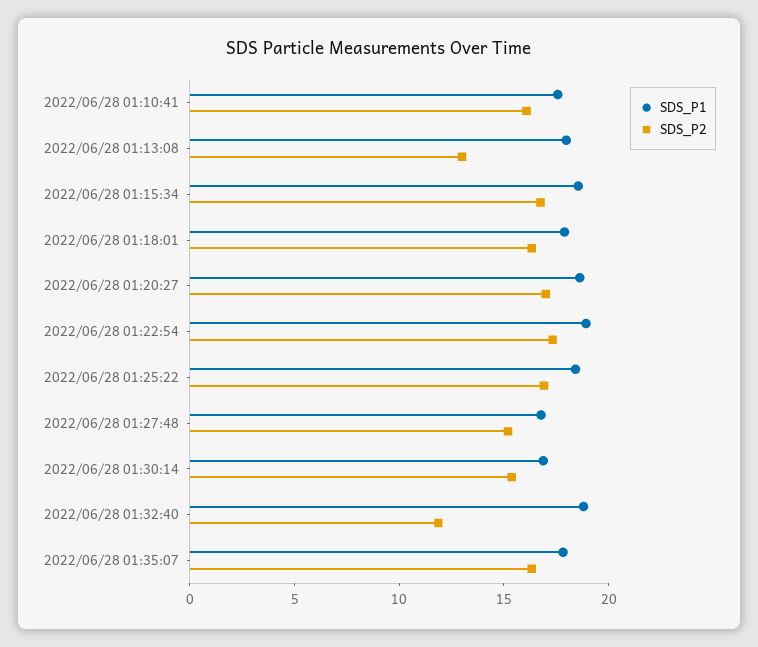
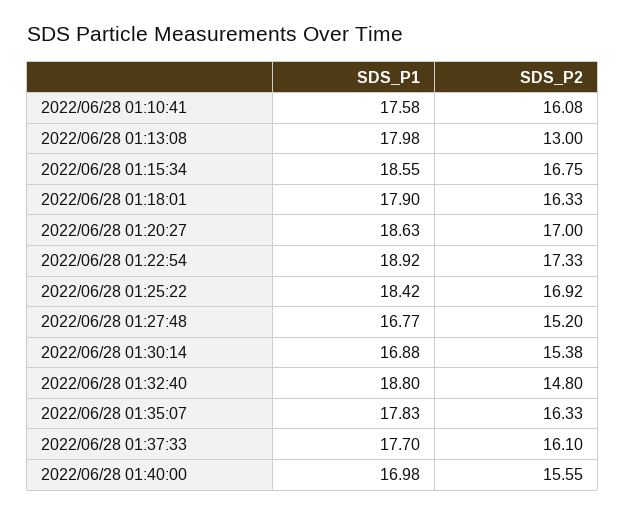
SDS_P2, 2022/06/28 01:32:40: 12 -> 14.8
SDS_P1, 2022/06/28 01:37:33: none -> 17.7
SDS_P2, 2022/06/28 01:37:33: none -> 16.1
SDS_P1, 2022/06/28 01:40:00: none -> 16.98
SDS_P2, 2022/06/28 01:40:00: none -> 15.55

